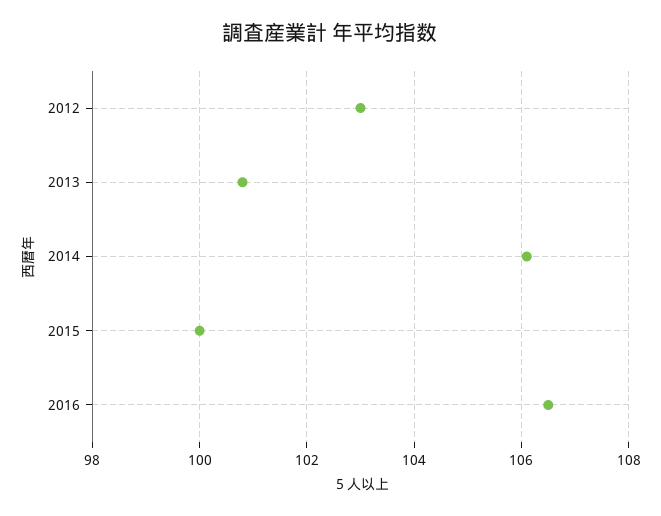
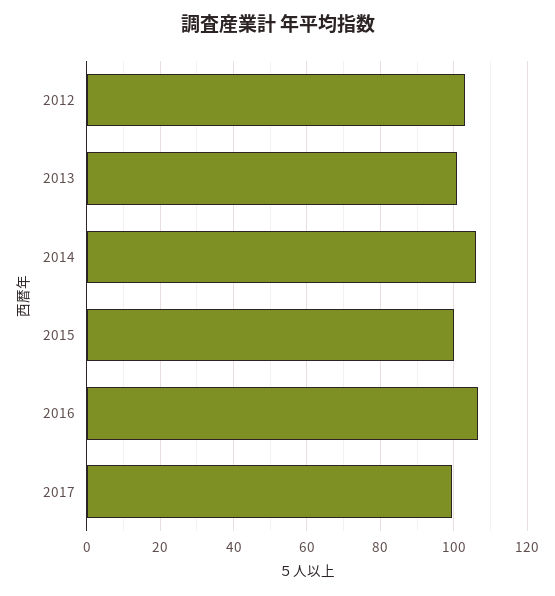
2017: none -> 100

